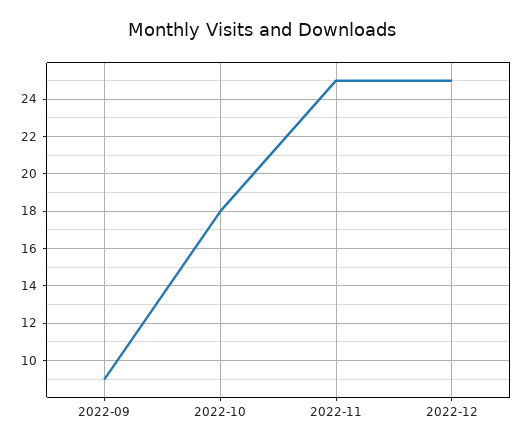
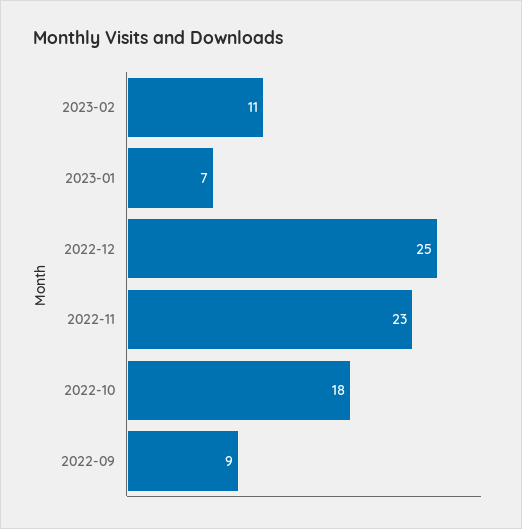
2022-11: 25 -> 23
2023-02: none -> 11
2023-01: none -> 7

